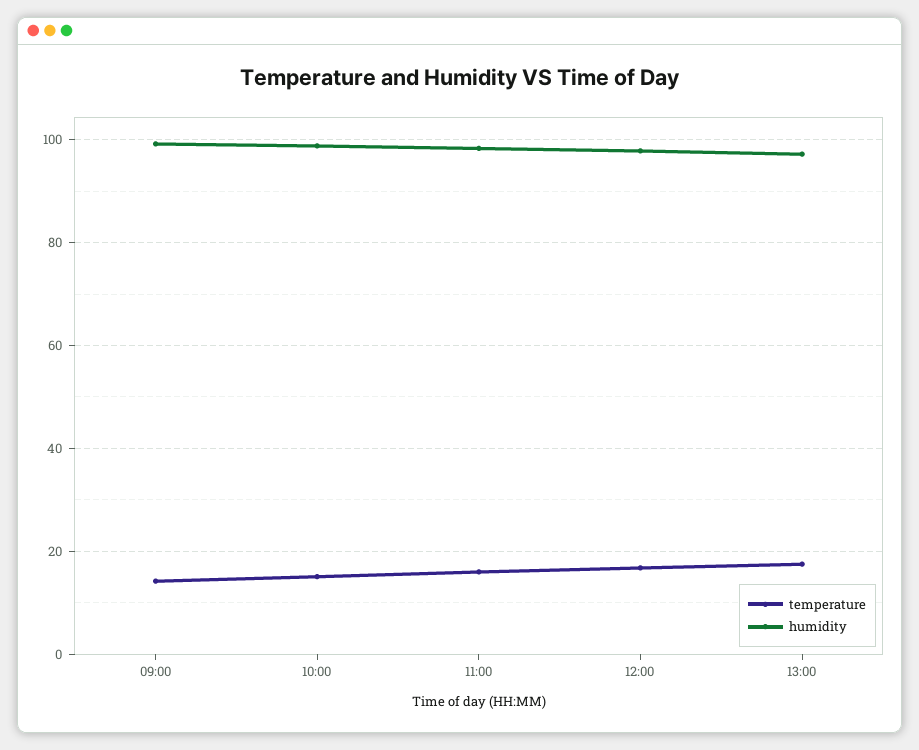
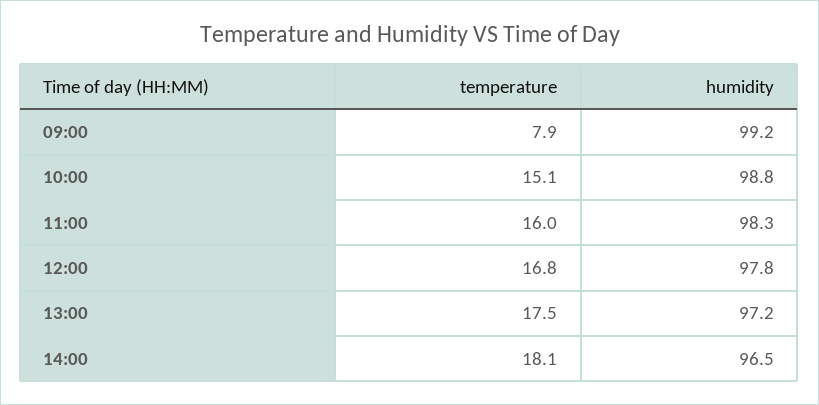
temperature, 09:00: 14 -> 7.9
temperature, 14:00: none -> 18.1
humidity, 14:00: none -> 96.5

